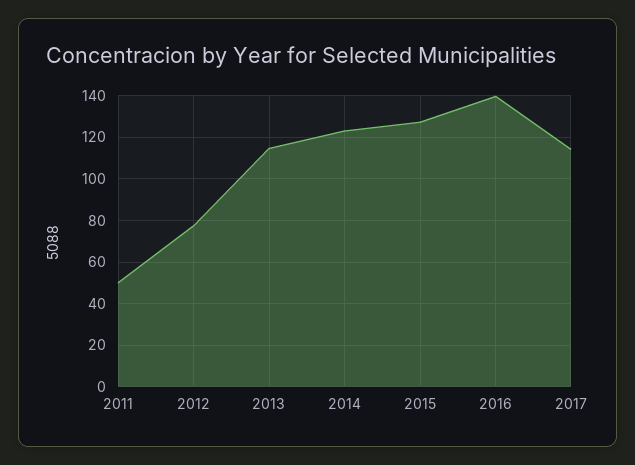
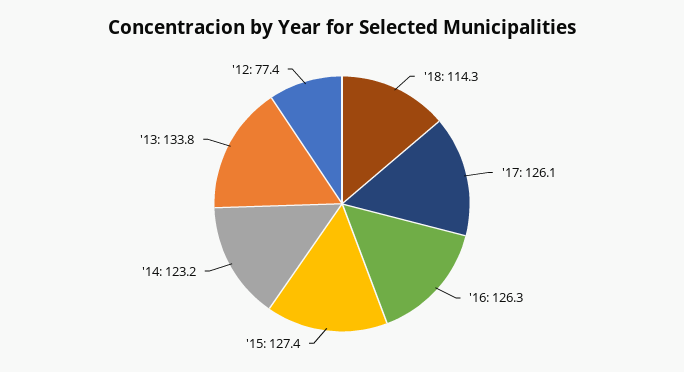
2011: 50 -> none
2013: 115 -> 133.8
2016: 140 -> 126.3
2017: 115 -> 126.1
'18: none -> 114.3

